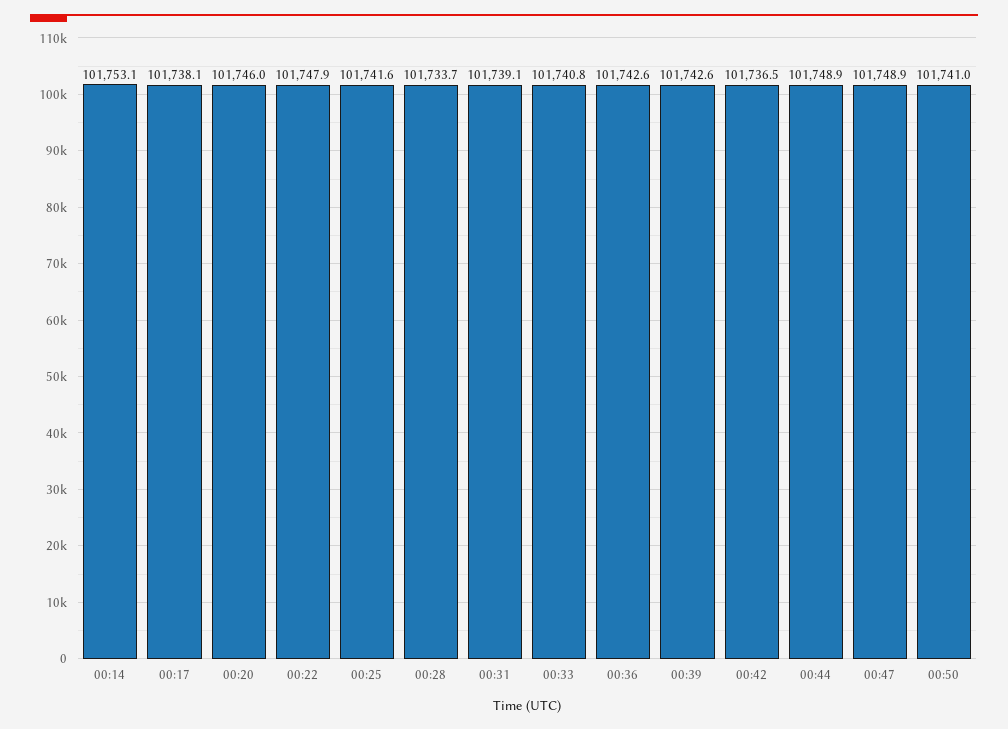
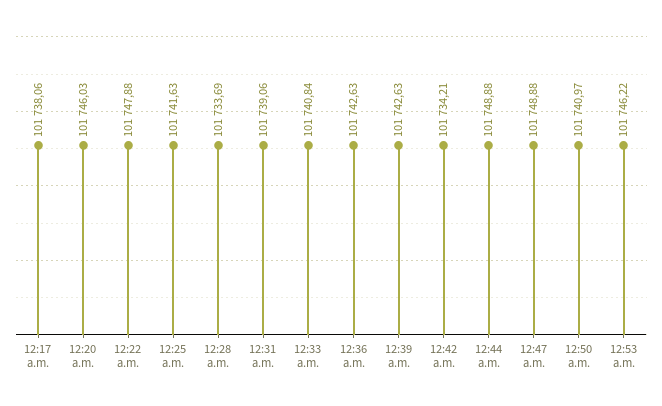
00:14: 101753.1 -> none
00:42: 101736.5 -> 101734.21
12:53 a.m.: none -> 101746.22

